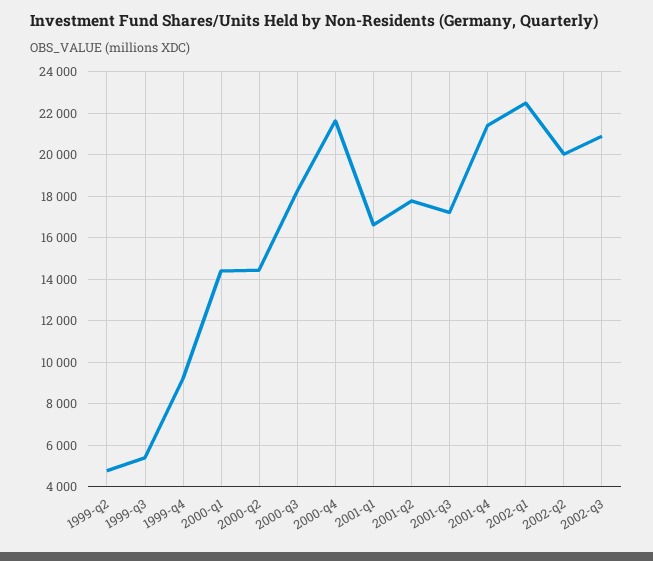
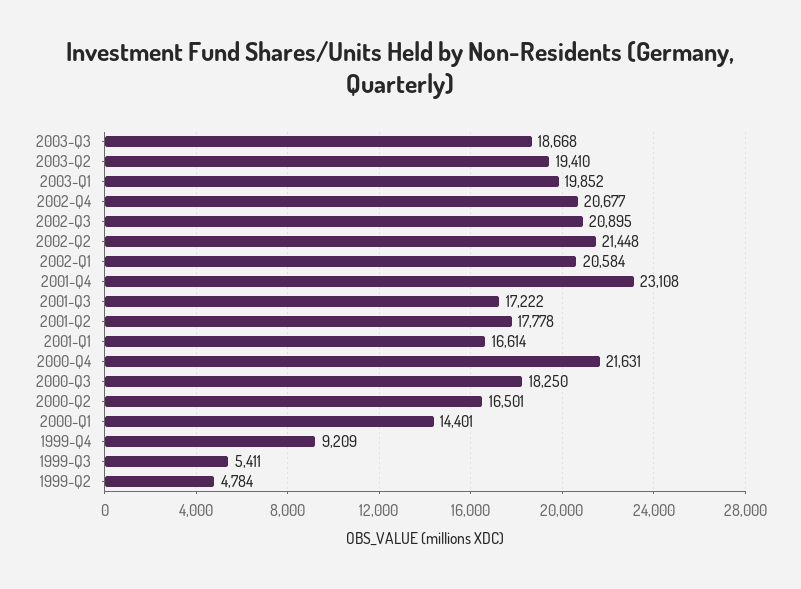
2000-q2: 14500 -> 16501
2001-q4: 21500 -> 23108
2002-q1: 22500 -> 20584
2002-q2: 20000 -> 21448
2003-Q3: none -> 18668
2003-Q2: none -> 19410
2003-Q1: none -> 19852
2002-Q4: none -> 20677

